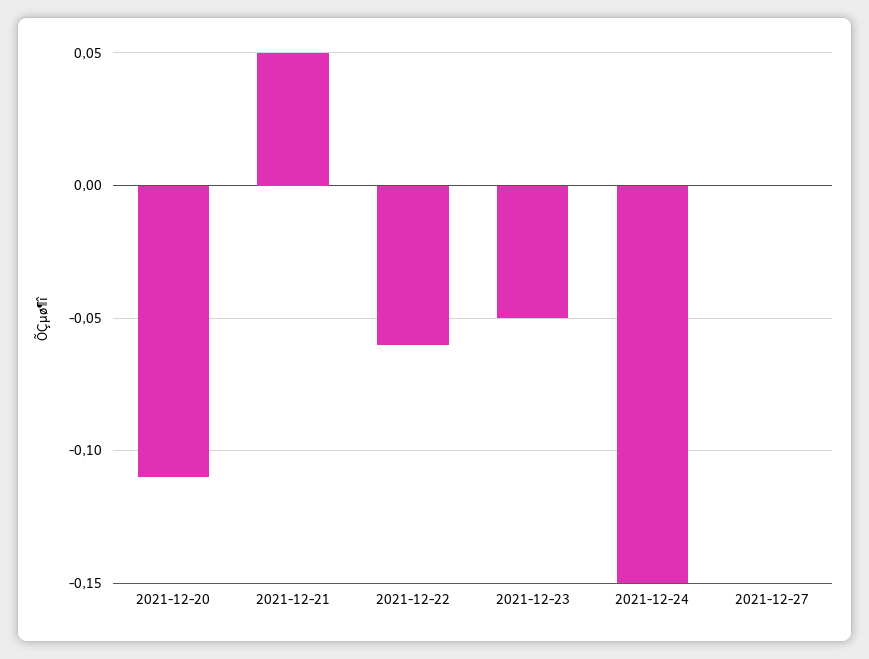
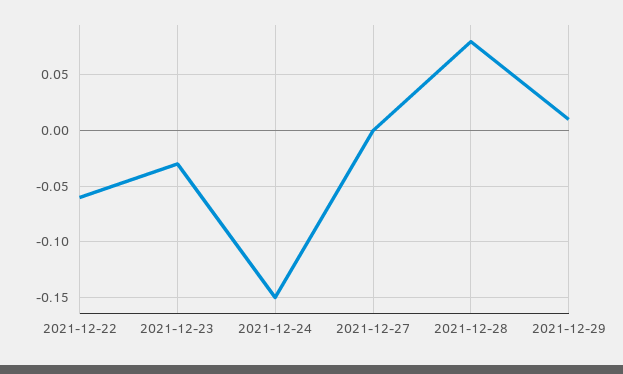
2021-12-20: -0.11 -> none
2021-12-21: 0.05 -> none
2021-12-23: -0.05 -> -0.03
2021-12-28: none -> 0.08
2021-12-29: none -> 0.01

